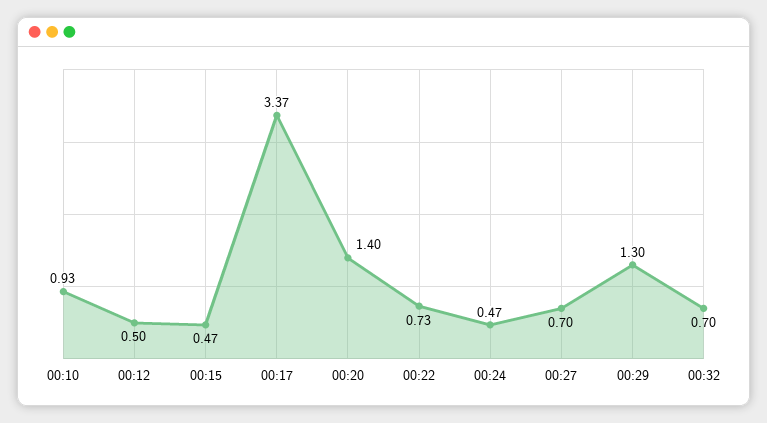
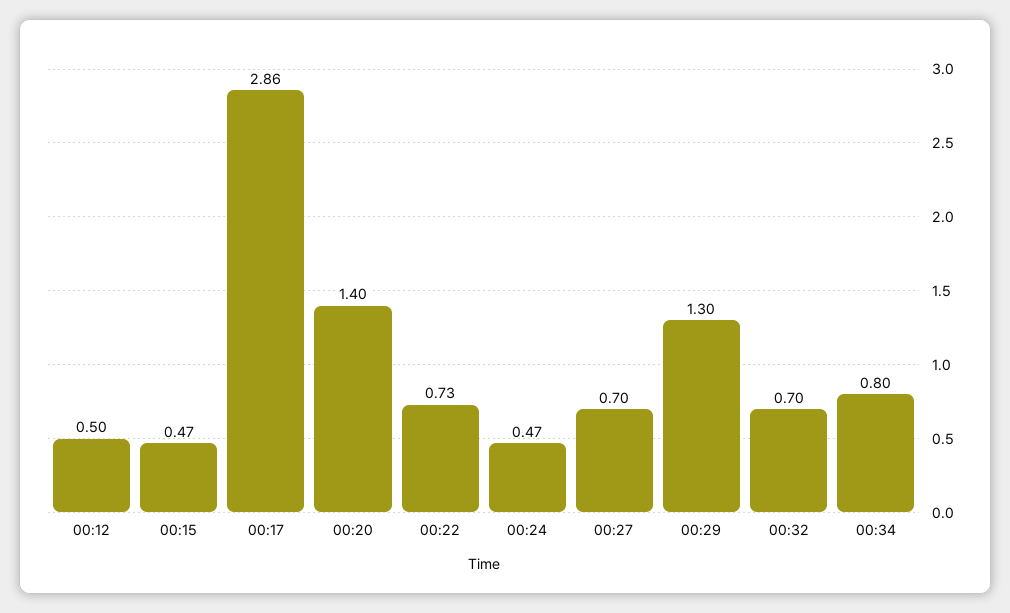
00:10: 0.93 -> none
00:17: 3.37 -> 2.86
00:34: none -> 0.8

